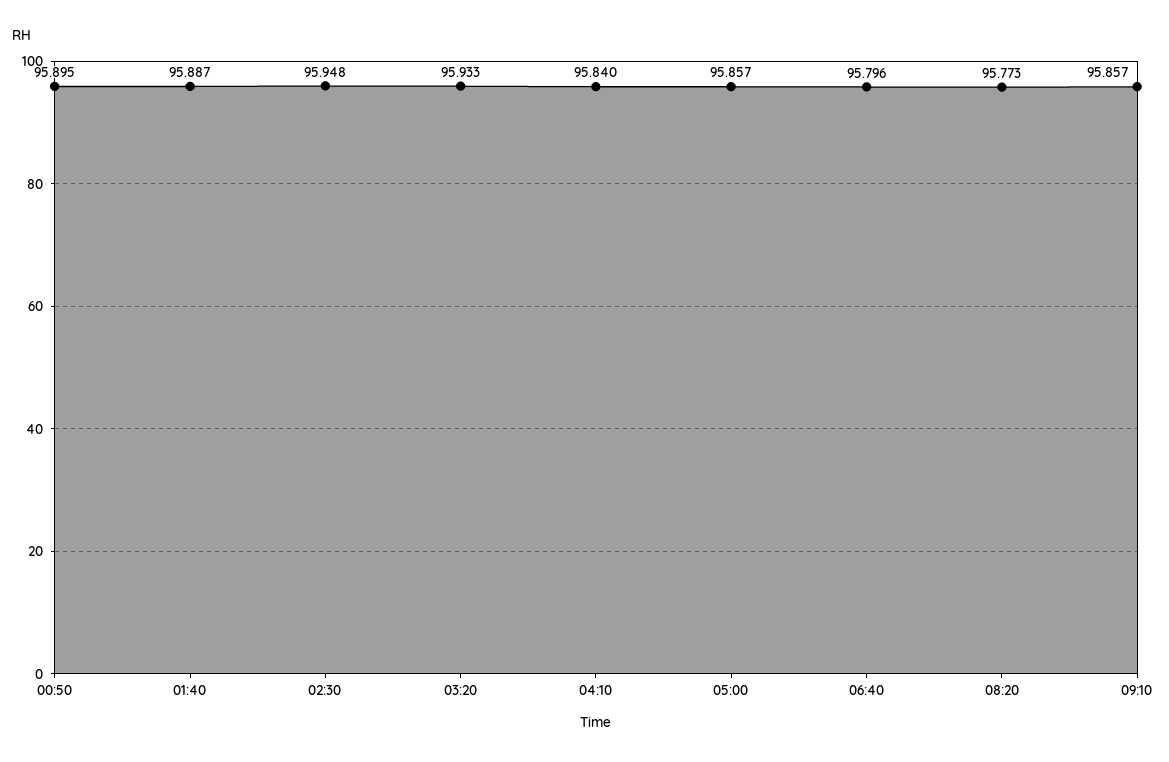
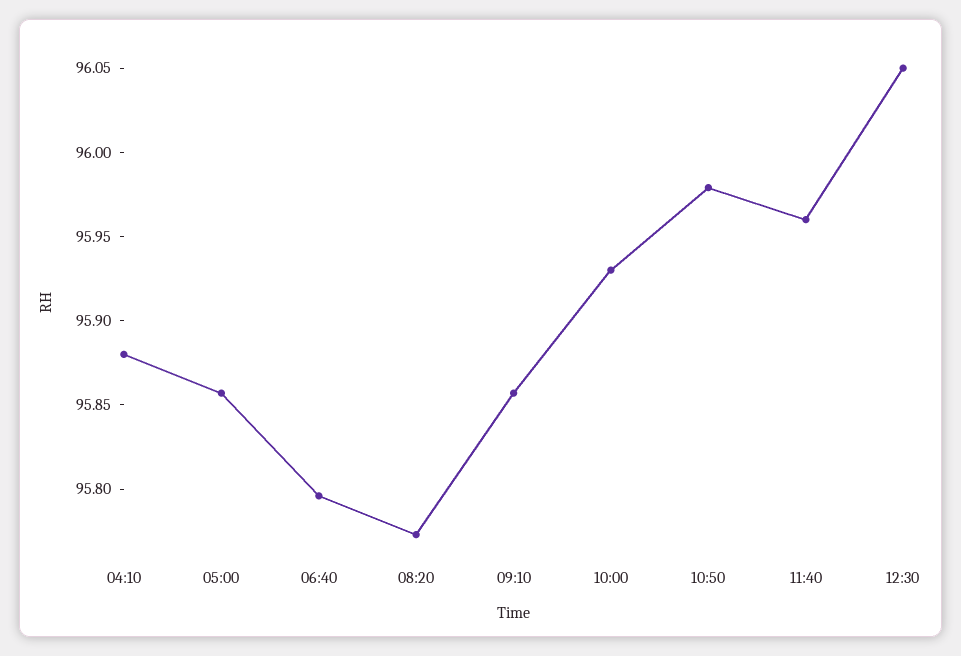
00:50: 95.895 -> none
01:40: 95.887 -> none
02:30: 95.948 -> none
03:20: 95.933 -> none
04:10: 95.84 -> 95.88
10:00: none -> 95.93
10:50: none -> 95.98
11:40: none -> 95.96
12:30: none -> 96.05

